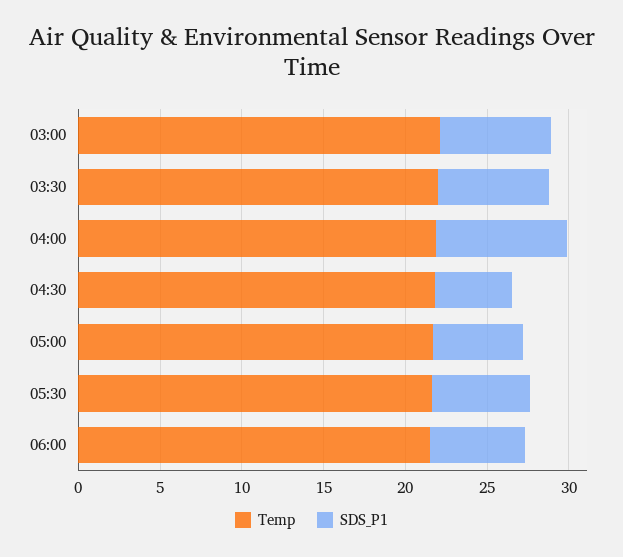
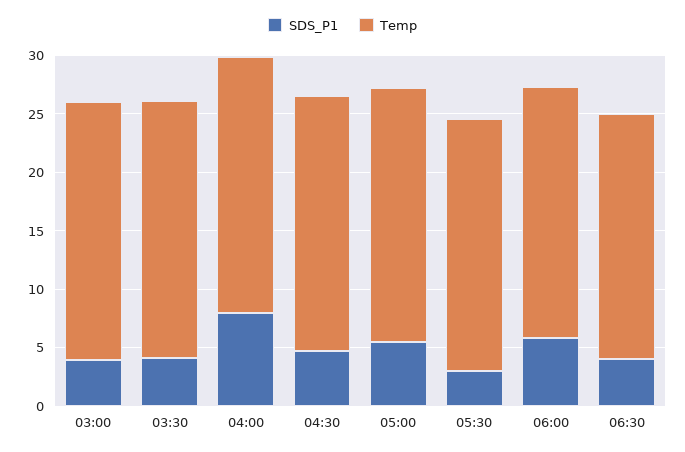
SDS_P1, 03:00: 7 -> 4
SDS_P1, 03:30: 7 -> 4
SDS_P1, 05:30: 6 -> 3
SDS_P1, 06:30: none -> 4
Temp, 06:30: none -> 21

